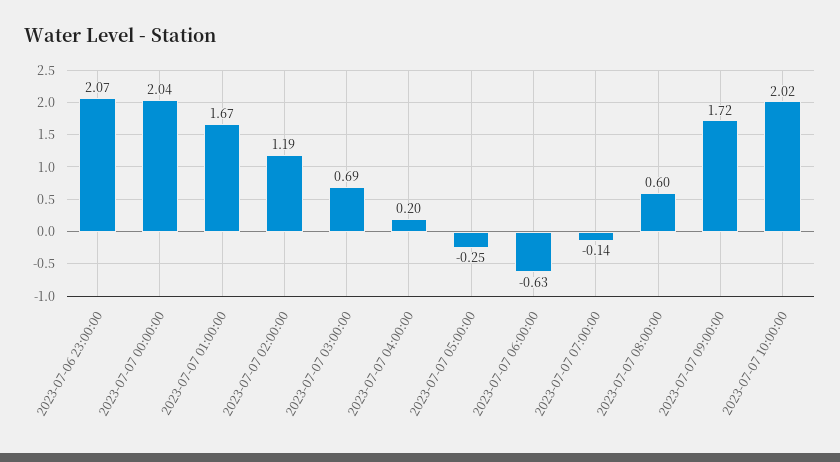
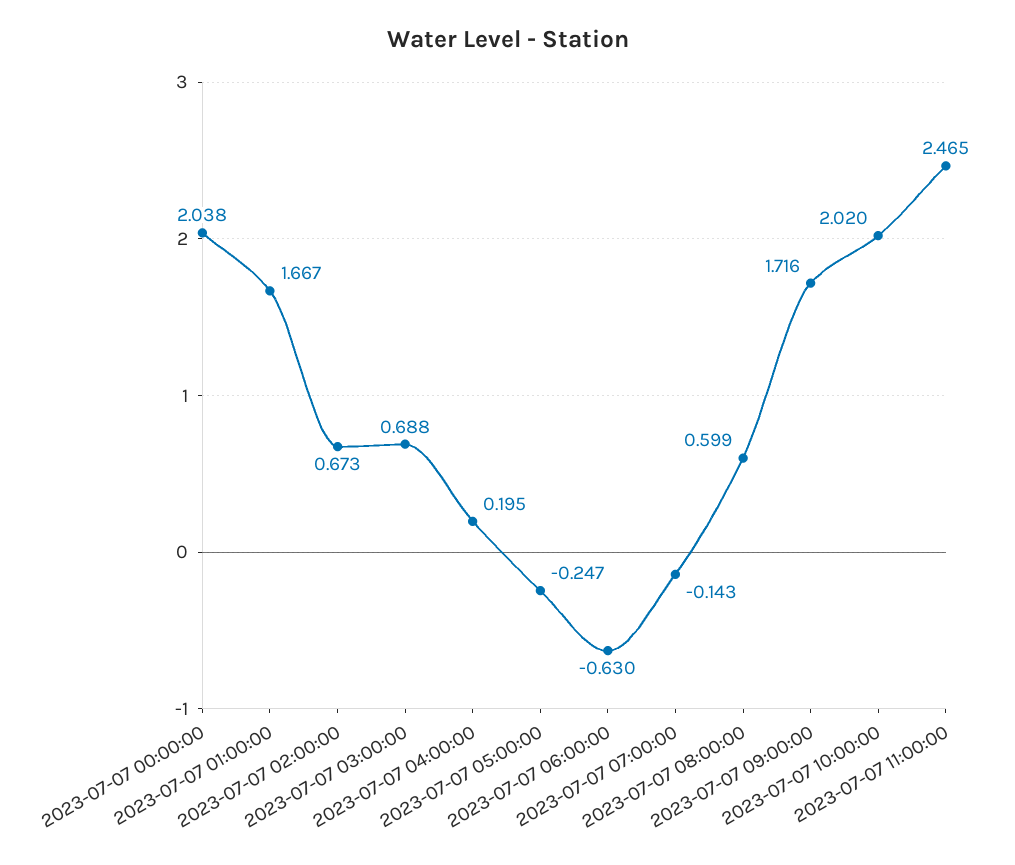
2023-07-06 23:00:00: 2.07 -> none
2023-07-07 02:00:00: 1.19 -> 0.673
2023-07-07 11:00:00: none -> 2.465

